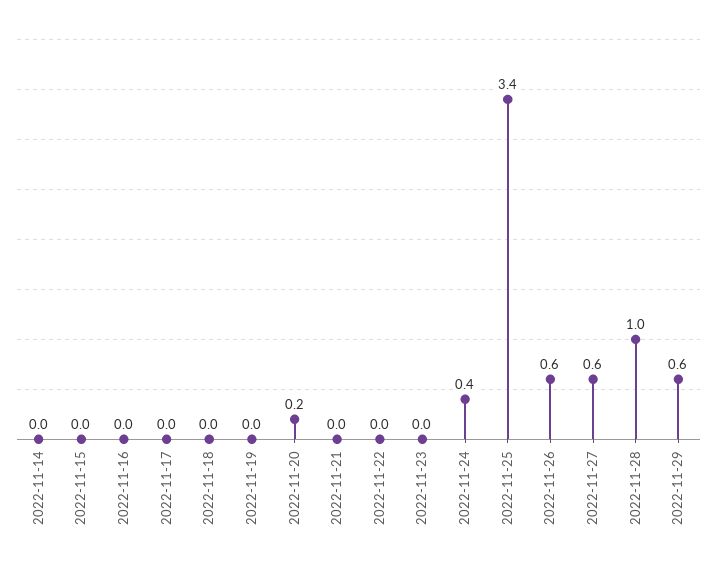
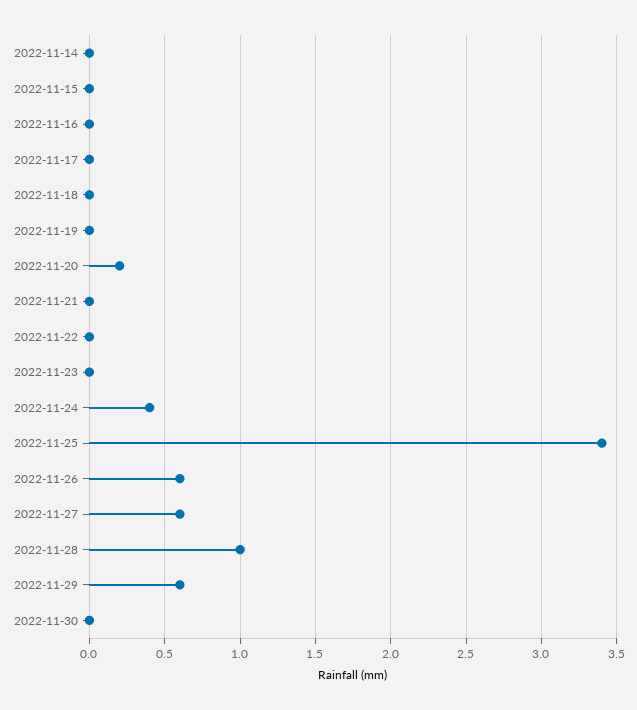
2022-11-30: none -> 0

